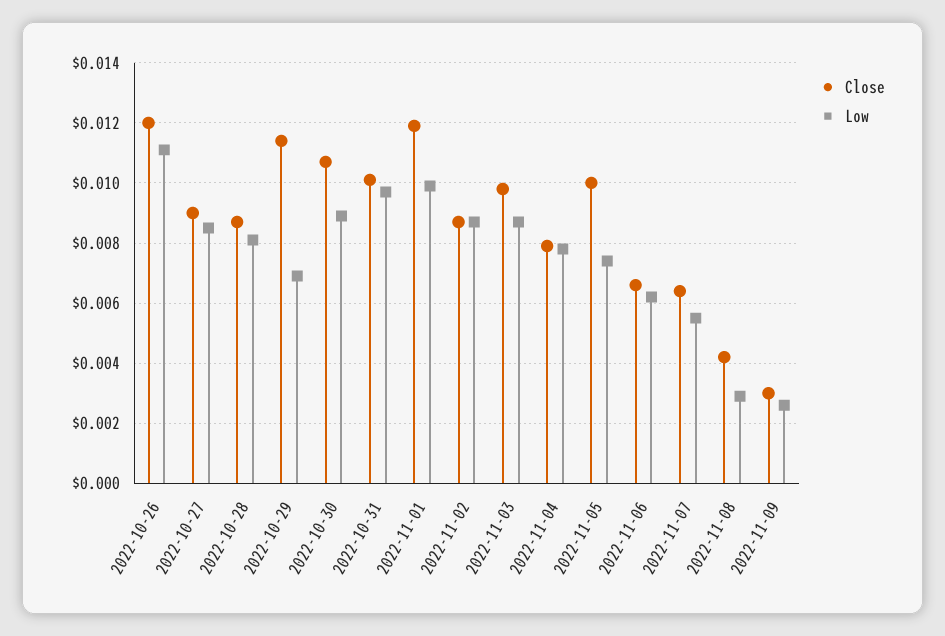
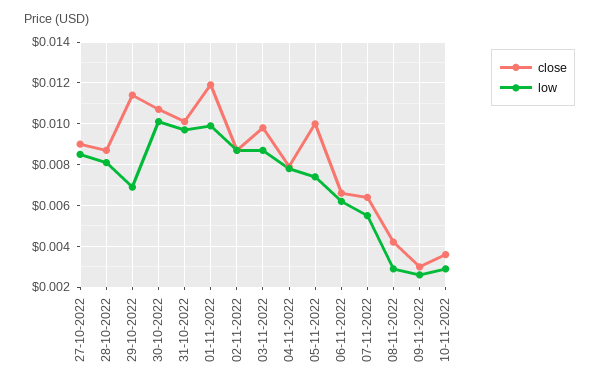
Close, 2022-10-26: 0.012 -> none
Low, 2022-10-26: 0.011 -> none
Low, 2022-10-30: 0.009 -> 0.01
Close, 10-11-2022: none -> 0.0035
Low, 10-11-2022: none -> 0.003

